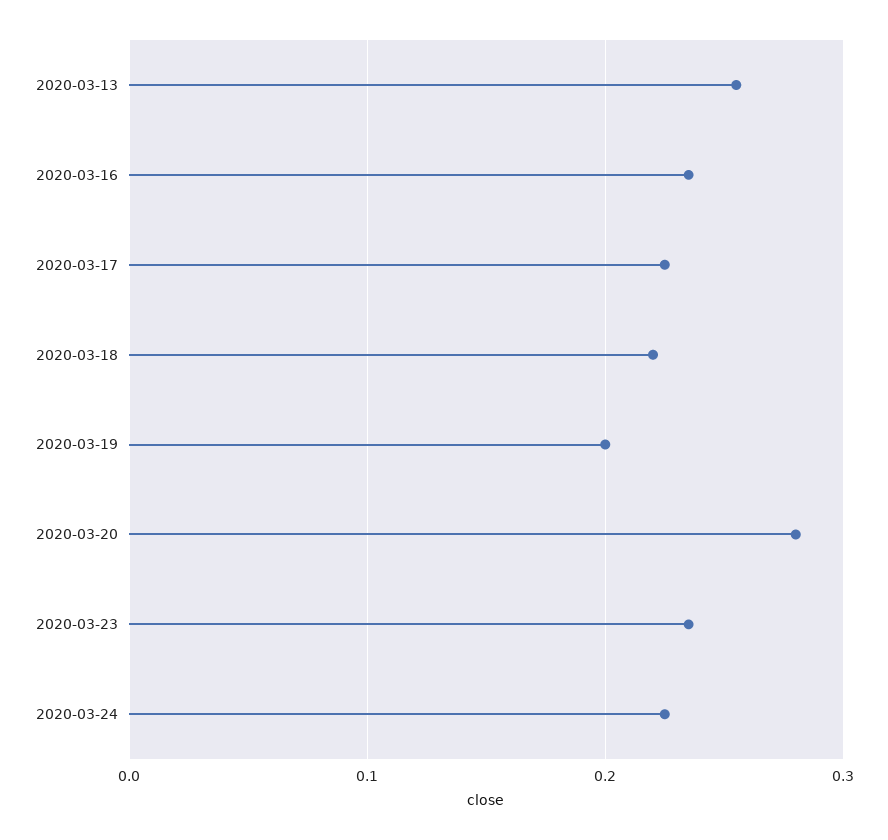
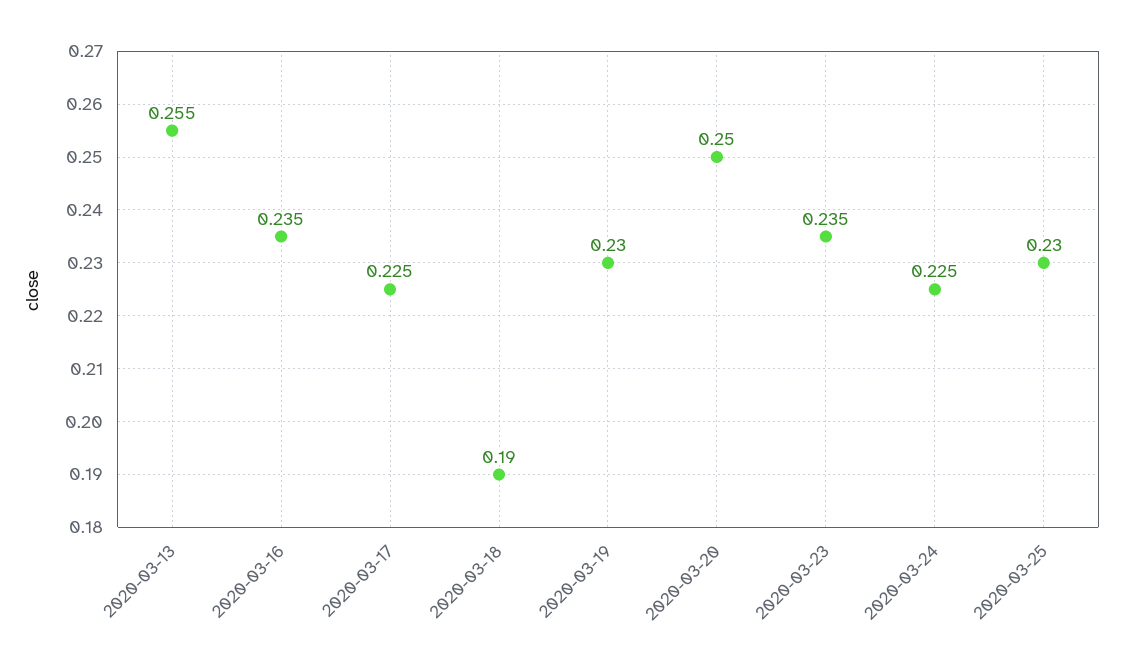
2020-03-18: 0.22 -> 0.19
2020-03-19: 0.2 -> 0.23
2020-03-20: 0.28 -> 0.25
2020-03-25: none -> 0.23

